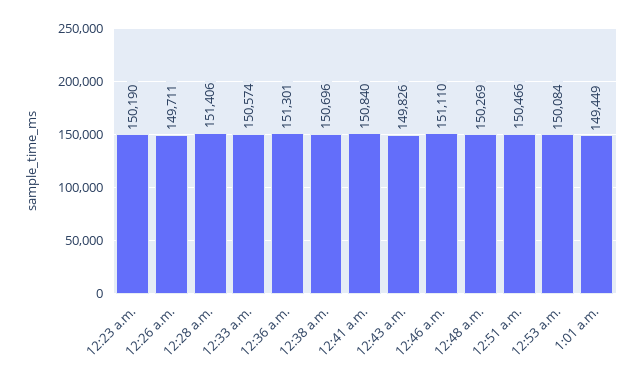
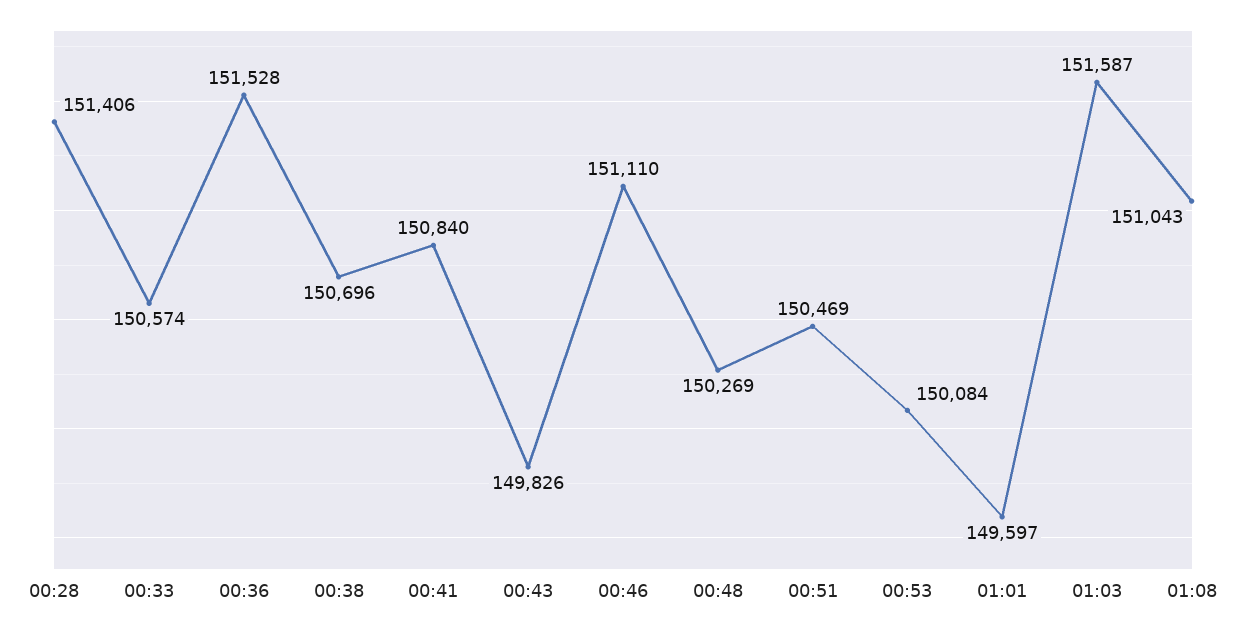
12:23 a.m.: 150190 -> none
12:26 a.m.: 149711 -> none
12:36 a.m.: 151301 -> 151528
12:51 a.m.: 150466 -> 150469
1:01 a.m.: 149449 -> 149597
01:03: none -> 151587
01:08: none -> 151043

